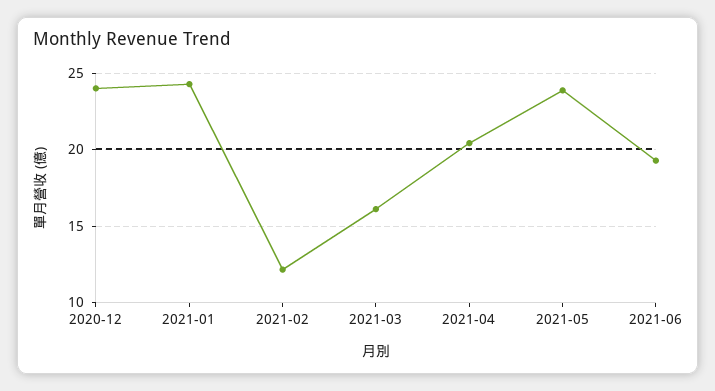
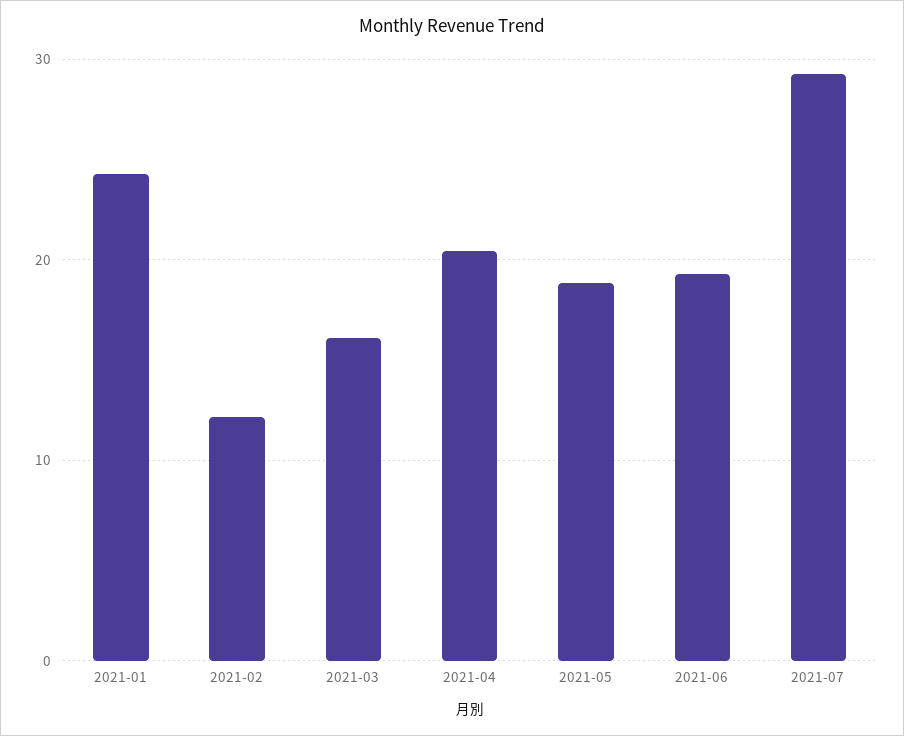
2020-12: 24 -> none
2021-05: 24 -> 19
2021-07: none -> 29

